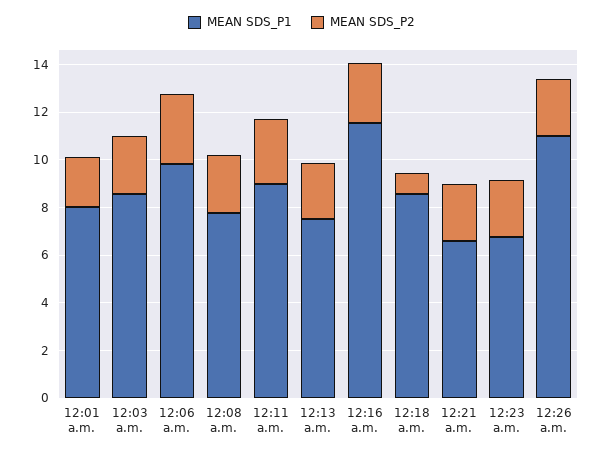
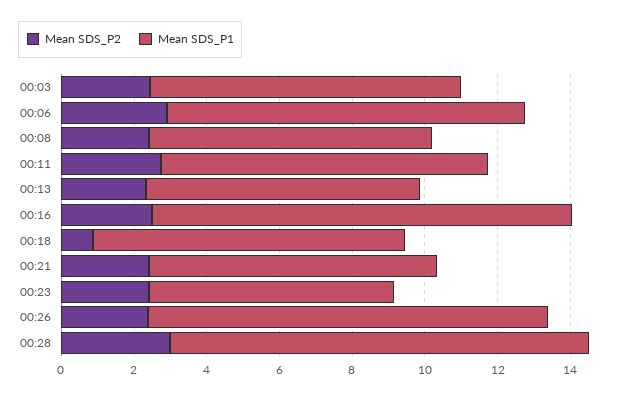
MEAN SDS_P1, 12:01 a.m.: 8 -> none
MEAN SDS_P2, 12:01 a.m.: 2 -> none
MEAN SDS_P1, 12:21 a.m.: 6.5 -> 8
MEAN SDS_P2, 00:28: none -> 3
MEAN SDS_P1, 00:28: none -> 11.5

